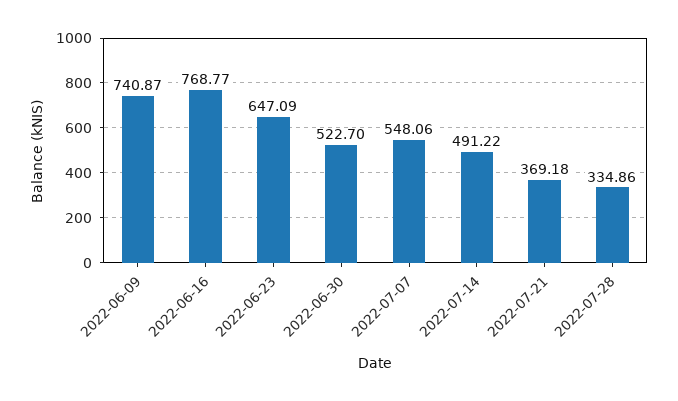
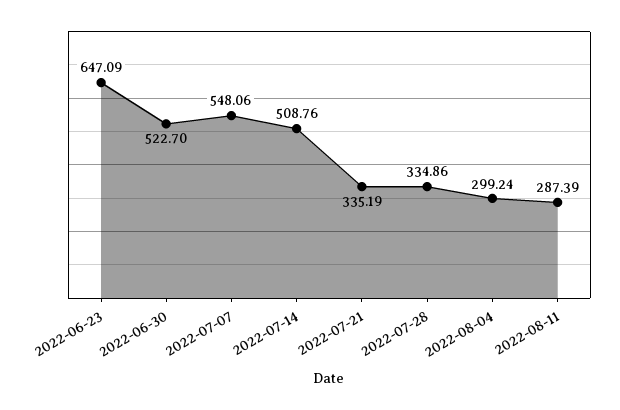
2022-06-09: 740.87 -> none
2022-06-16: 768.77 -> none
2022-07-14: 491.22 -> 508.76
2022-07-21: 369.18 -> 335.19
2022-08-04: none -> 299.24
2022-08-11: none -> 287.39

